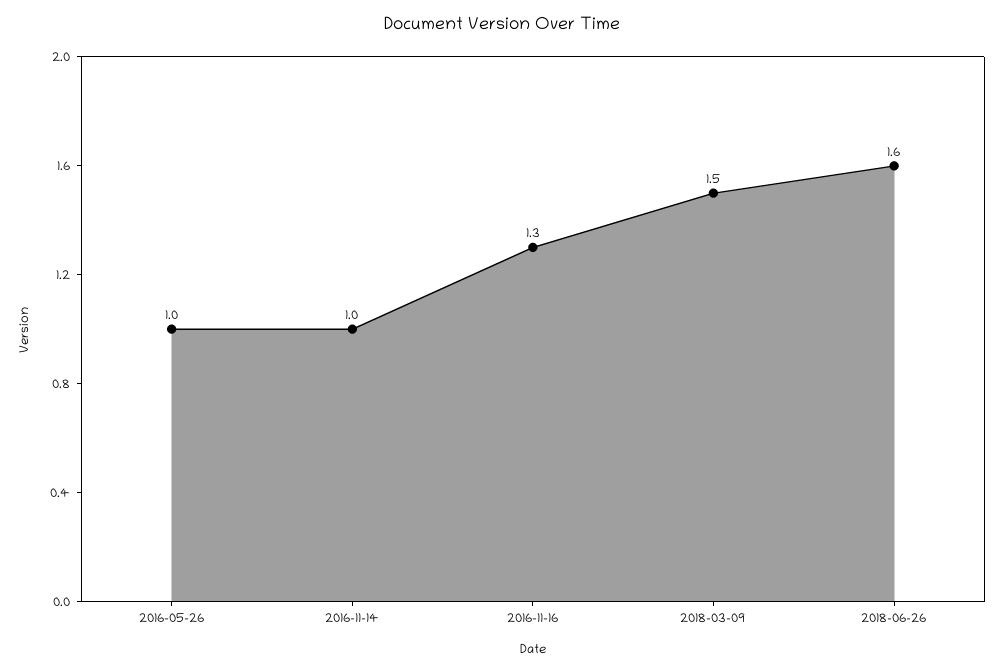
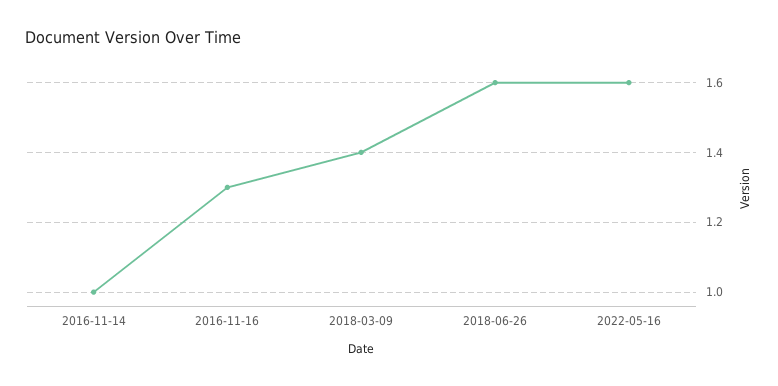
2016-05-26: 1 -> none
2018-03-09: 1.5 -> 1.4
2022-05-16: none -> 1.6

